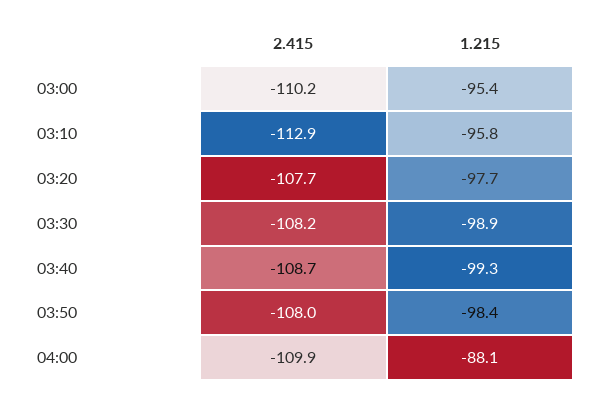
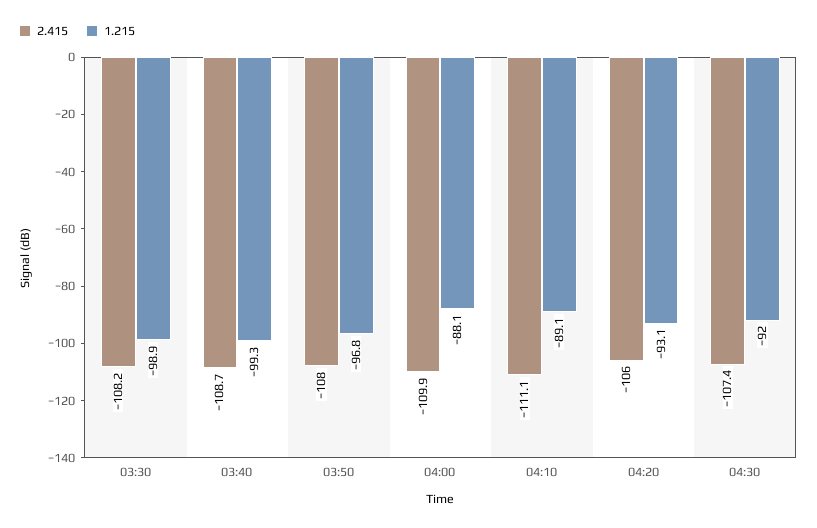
2.415, 03:00: -110.2 -> none
1.215, 03:00: -95.4 -> none
2.415, 03:10: -112.9 -> none
1.215, 03:10: -95.8 -> none
2.415, 03:20: -107.7 -> none
1.215, 03:20: -97.7 -> none
1.215, 03:50: -98.4 -> -96.8
2.415, 04:10: none -> -111.1
1.215, 04:10: none -> -89.1
2.415, 04:20: none -> -106
1.215, 04:20: none -> -93.1
2.415, 04:30: none -> -107.4
1.215, 04:30: none -> -92

